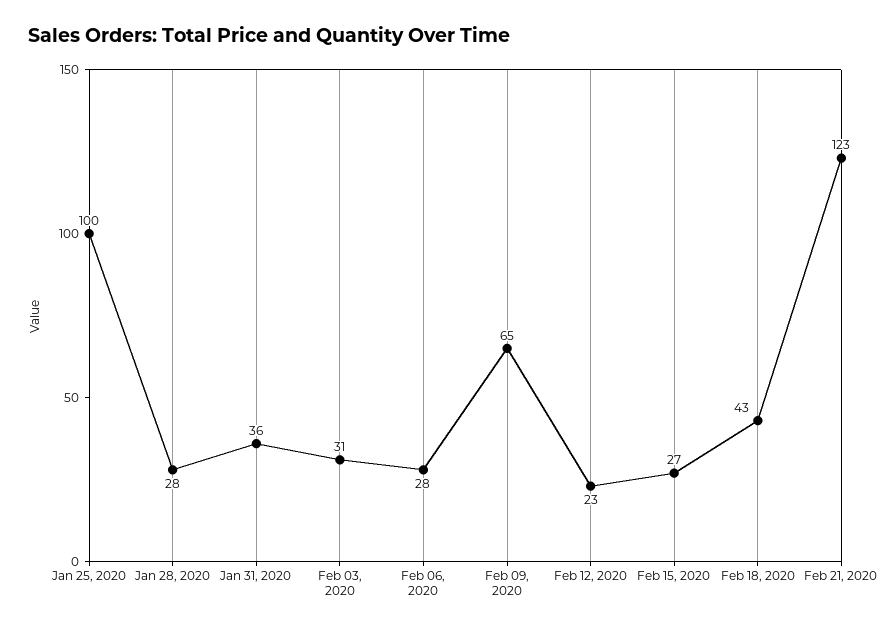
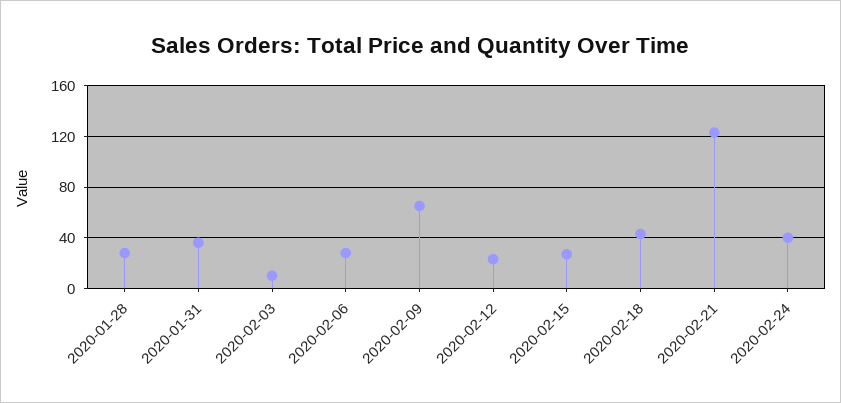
Jan 25, 2020: 100 -> none
Feb 03, 2020: 31 -> 10
2020-02-24: none -> 40

